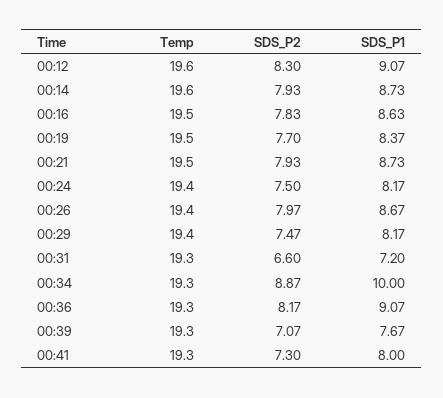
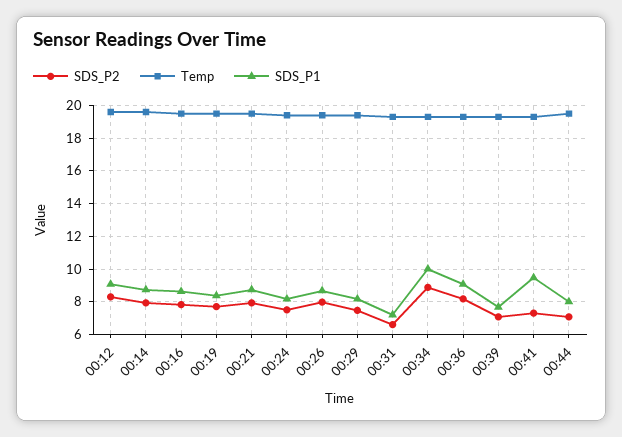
SDS_P1, 00:41: 8 -> 9.5
SDS_P2, 00:44: none -> 7
Temp, 00:44: none -> 19.5
SDS_P1, 00:44: none -> 8

